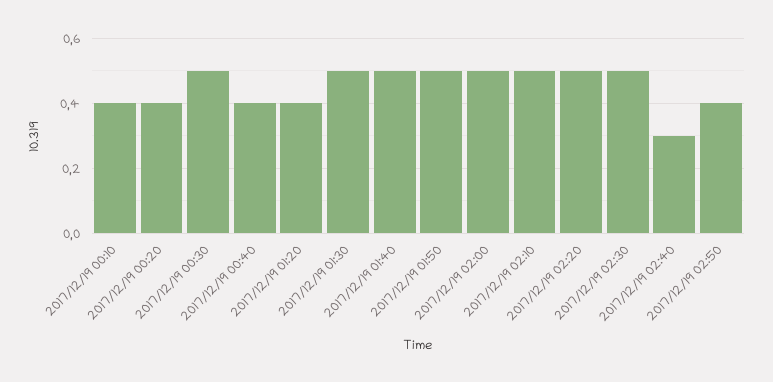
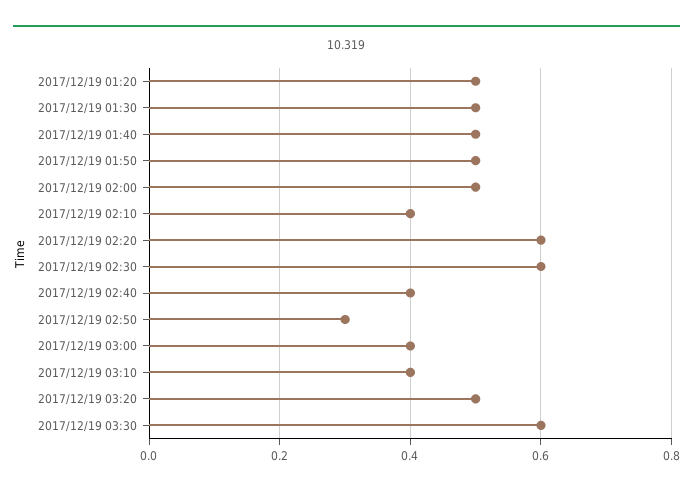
2017/12/19 00:10: 0.4 -> none
2017/12/19 00:20: 0.4 -> none
2017/12/19 00:30: 0.5 -> none
2017/12/19 00:40: 0.4 -> none
2017/12/19 01:20: 0.4 -> 0.5
2017/12/19 02:10: 0.5 -> 0.4
2017/12/19 02:20: 0.5 -> 0.6
2017/12/19 02:30: 0.5 -> 0.6
2017/12/19 02:40: 0.3 -> 0.4
2017/12/19 02:50: 0.4 -> 0.3
2017/12/19 03:00: none -> 0.4
2017/12/19 03:10: none -> 0.4
2017/12/19 03:20: none -> 0.5
2017/12/19 03:30: none -> 0.6

